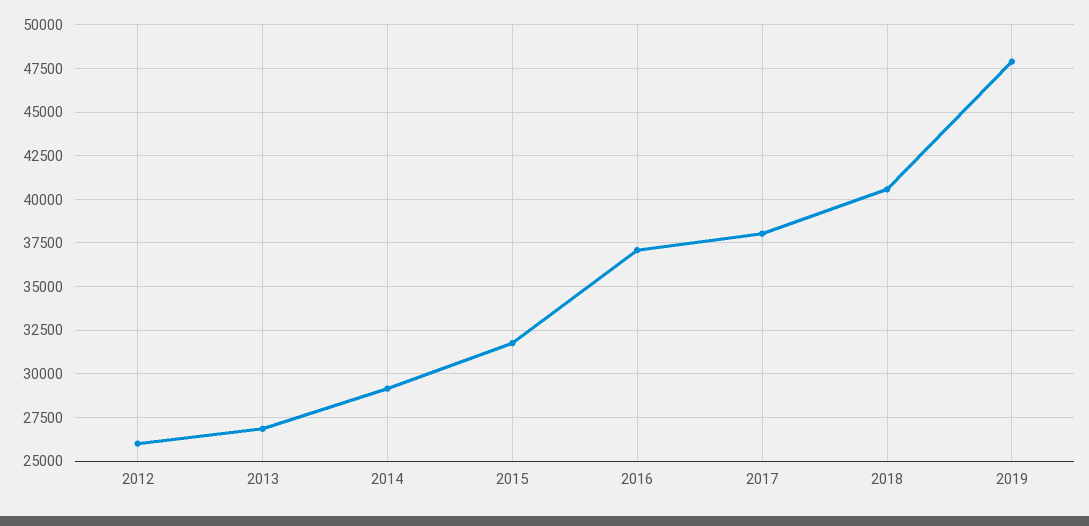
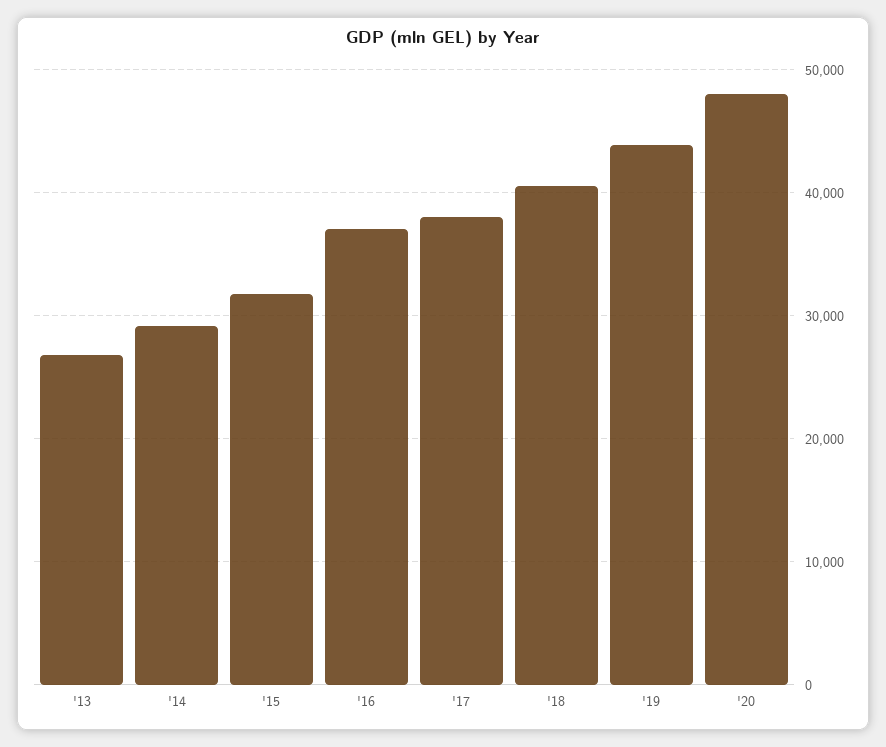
2012: 26000 -> none
2019: 48000 -> 44000
'20: none -> 48000

